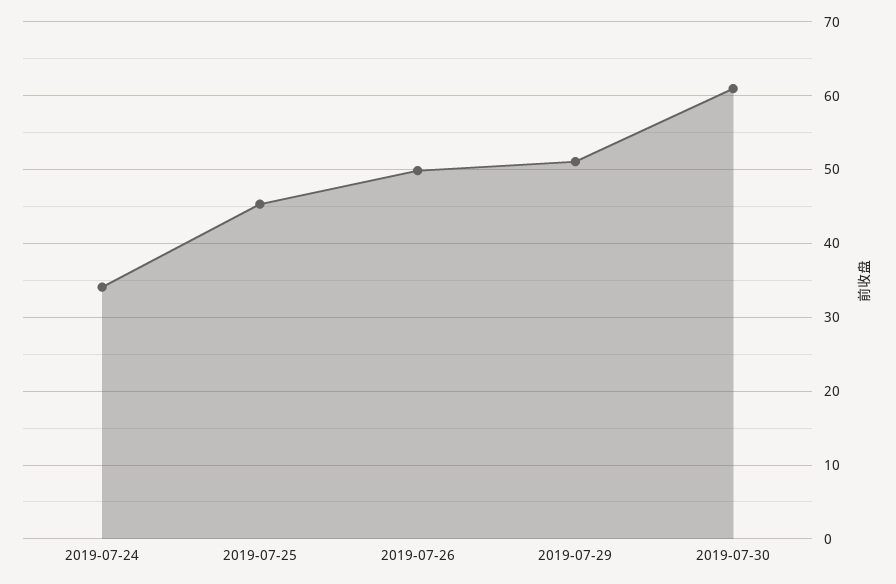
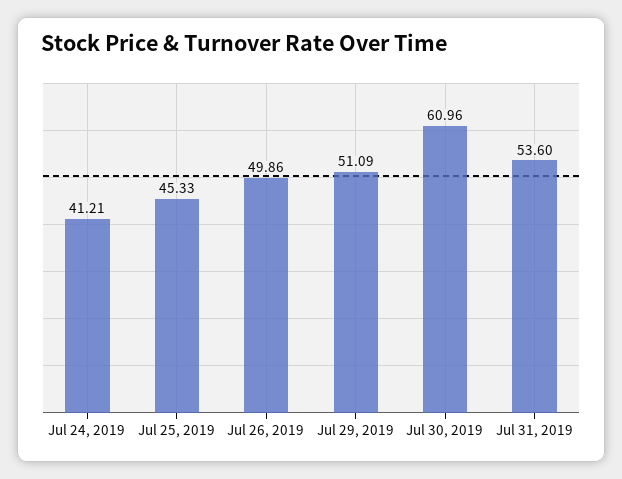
2019-07-24: 34 -> 41.21
Jul 31, 2019: none -> 53.6

